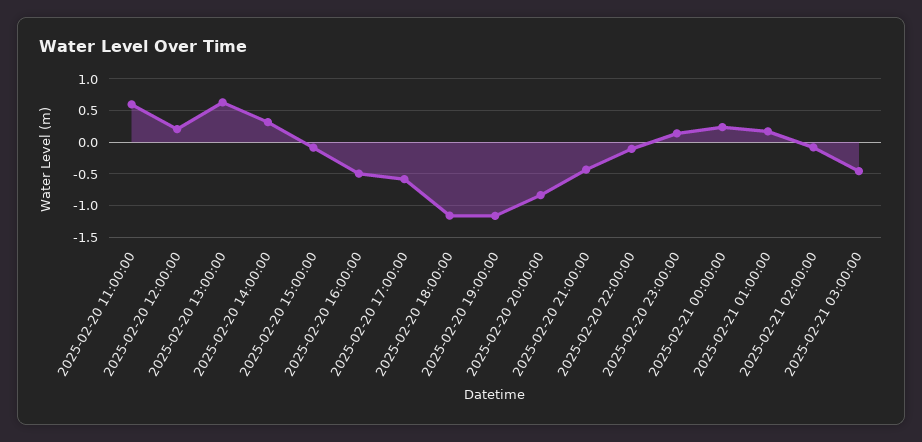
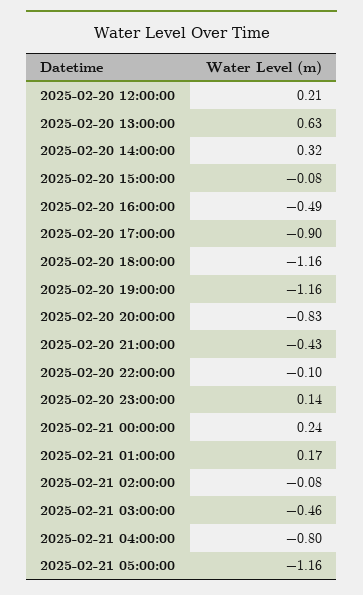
2025-02-20 11:00:00: 0.6 -> none
2025-02-20 17:00:00: -0.6 -> -0.9
2025-02-21 04:00:00: none -> -0.8
2025-02-21 05:00:00: none -> -1.16

